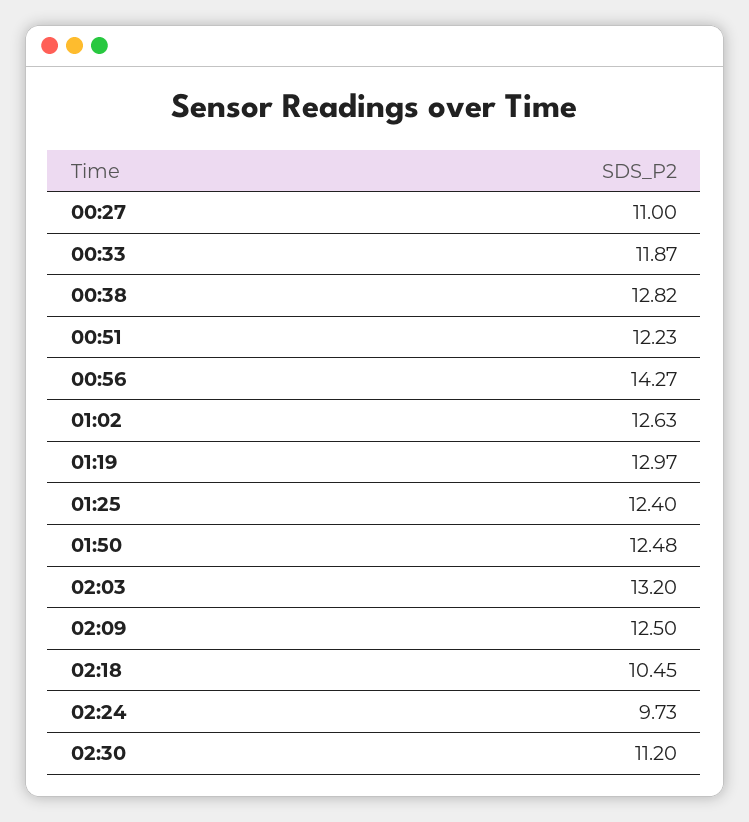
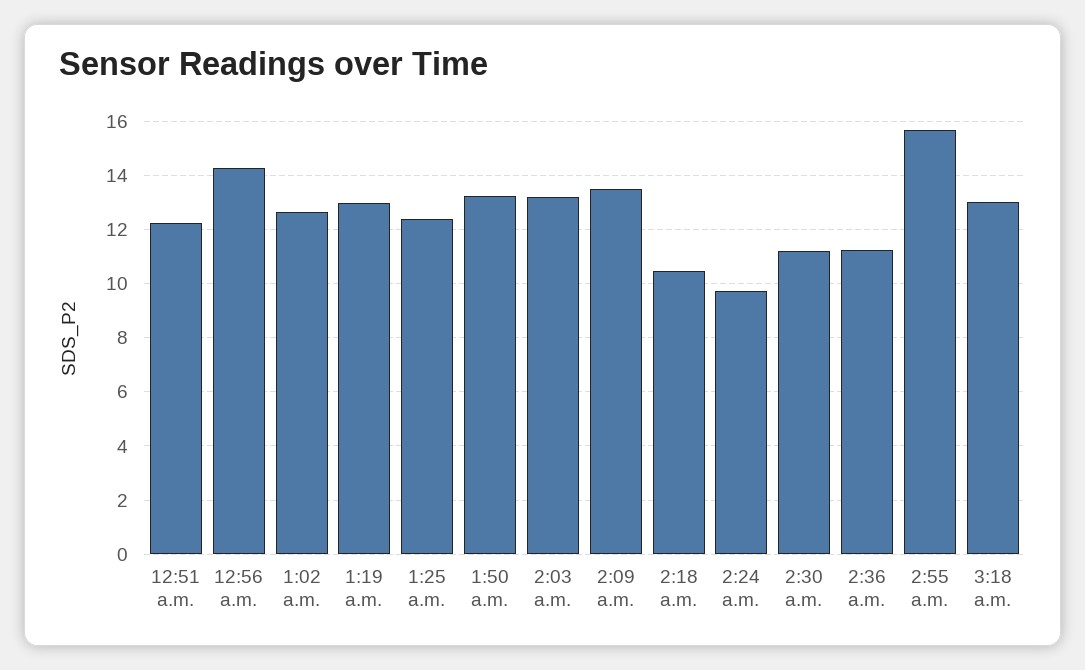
00:27: 11 -> none
00:33: 11.87 -> none
00:38: 12.82 -> none
01:50: 12.48 -> 13.25
02:09: 12.5 -> 13.5
2:36 a.m.: none -> 11.25
2:55 a.m.: none -> 15.75
3:18 a.m.: none -> 13

